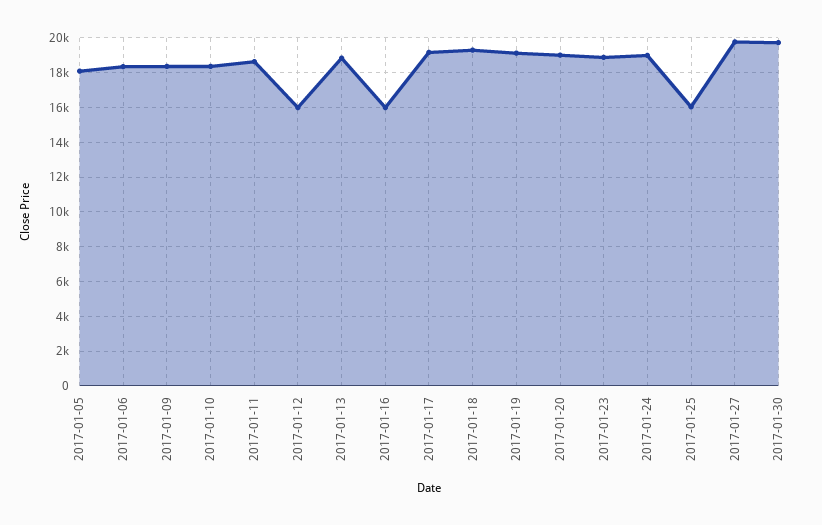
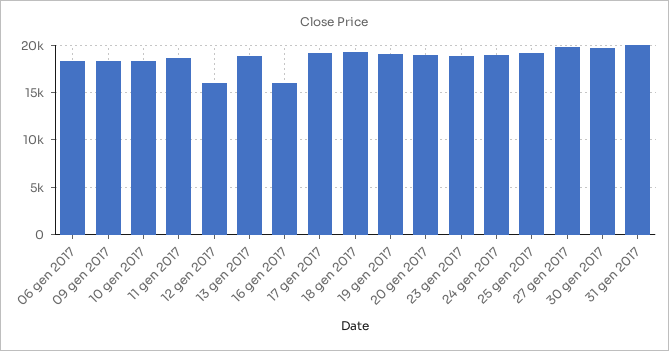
2017-01-05: 18000 -> none
2017-01-25: 16000 -> 19000
31 gen 2017: none -> 20000

